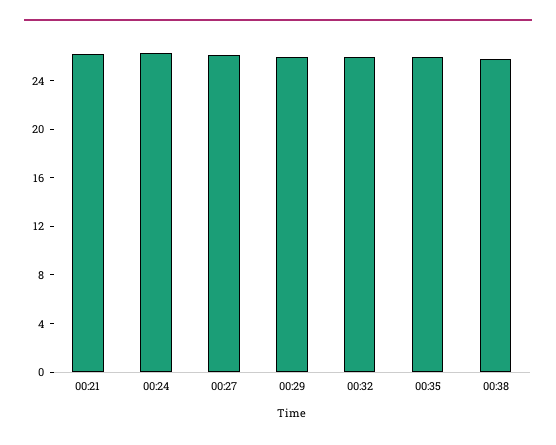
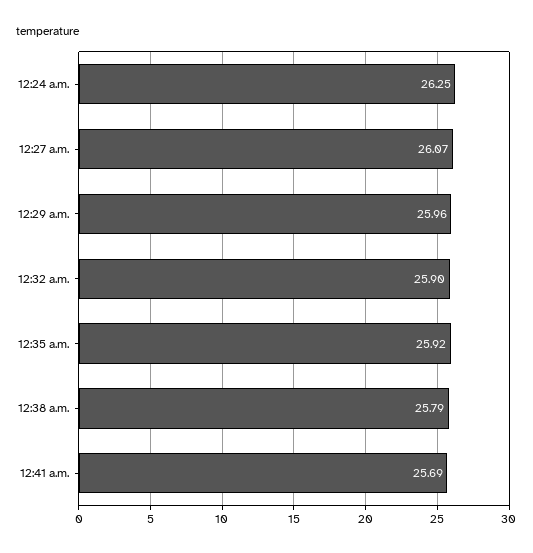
00:21: 26 -> none
12:41 a.m.: none -> 25.69

